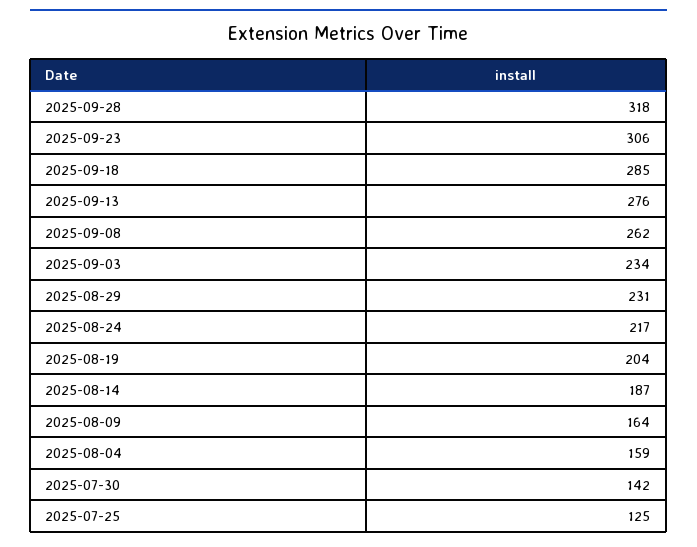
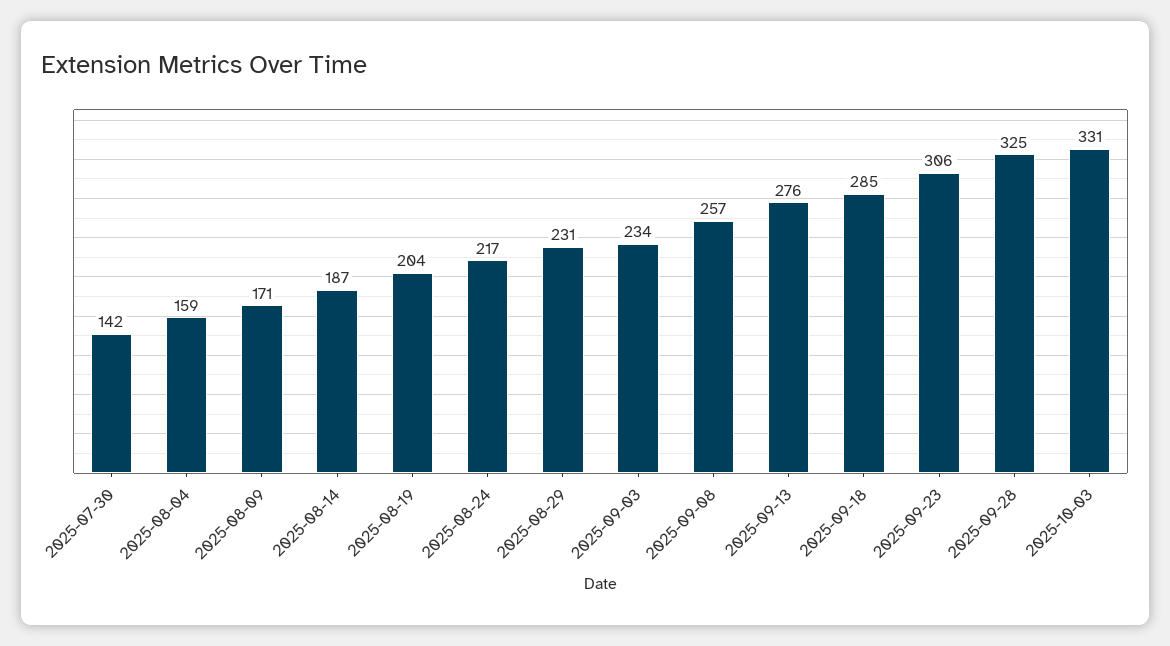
2025-09-28: 318 -> 325
2025-09-08: 262 -> 257
2025-08-09: 164 -> 171
2025-07-25: 125 -> none
2025-10-03: none -> 331

